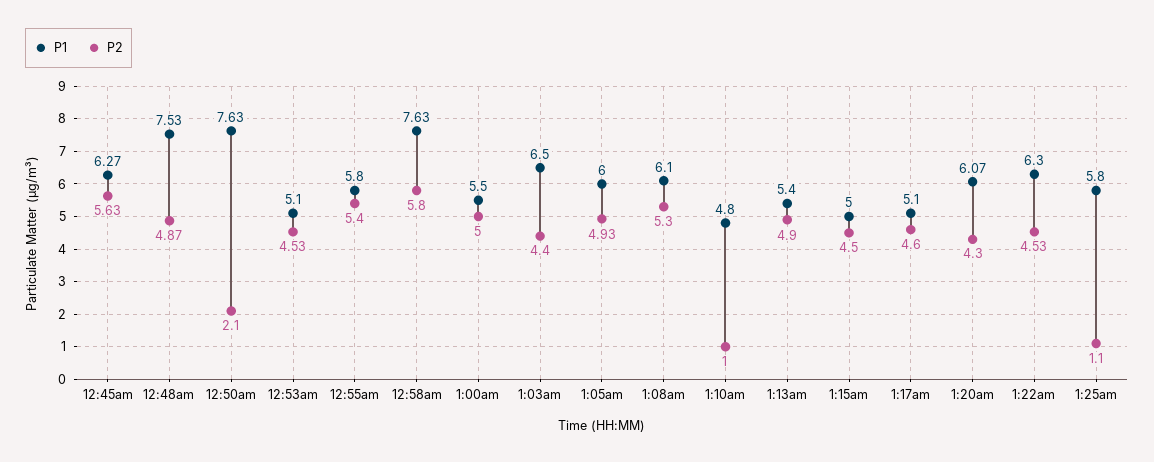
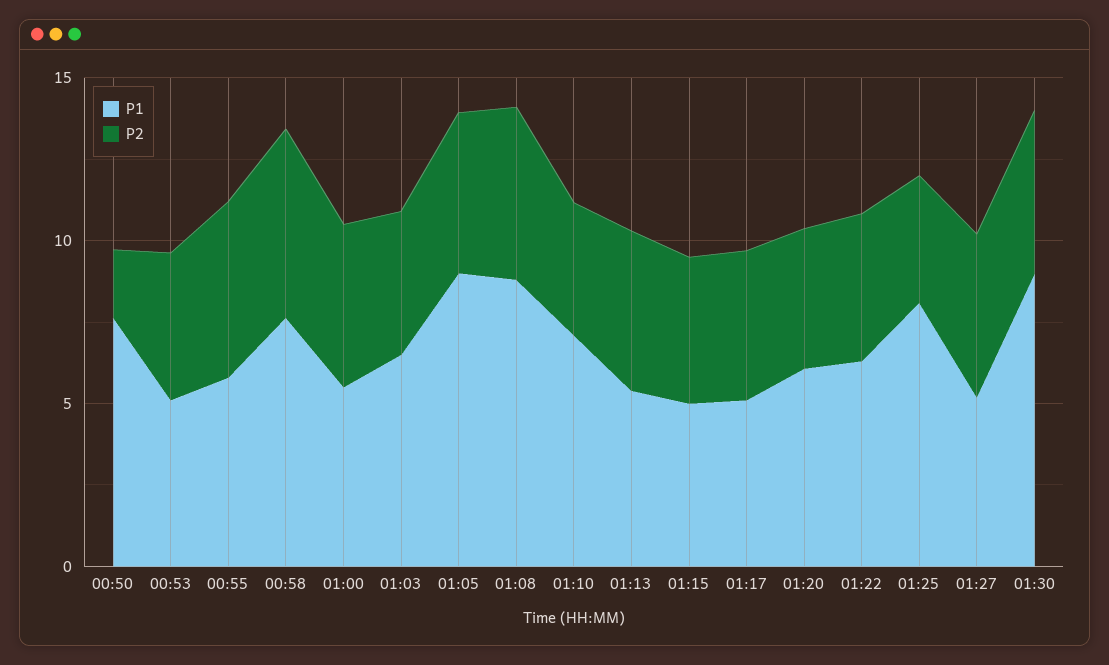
P1, 12:45am: 6.27 -> none
P2, 12:45am: 5.63 -> none
P1, 12:48am: 7.53 -> none
P2, 12:48am: 4.87 -> none
P1, 1:05am: 6 -> 9
P1, 1:08am: 6.1 -> 9
P1, 1:10am: 4.8 -> 7
P2, 1:10am: 1 -> 4
P1, 1:25am: 5.8 -> 8
P2, 1:25am: 1.1 -> 4
P1, 01:27: none -> 5
P2, 01:27: none -> 5
P1, 01:30: none -> 9
P2, 01:30: none -> 5

